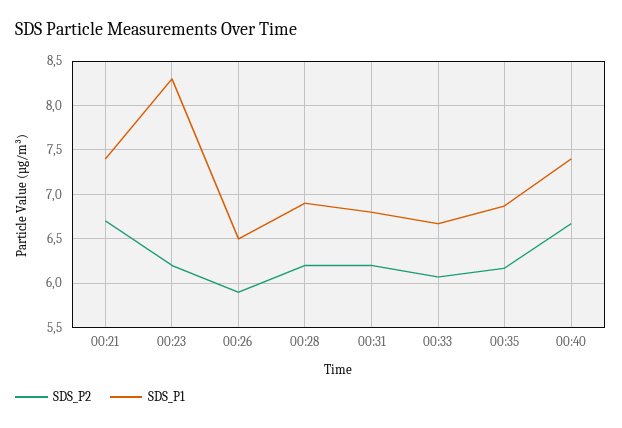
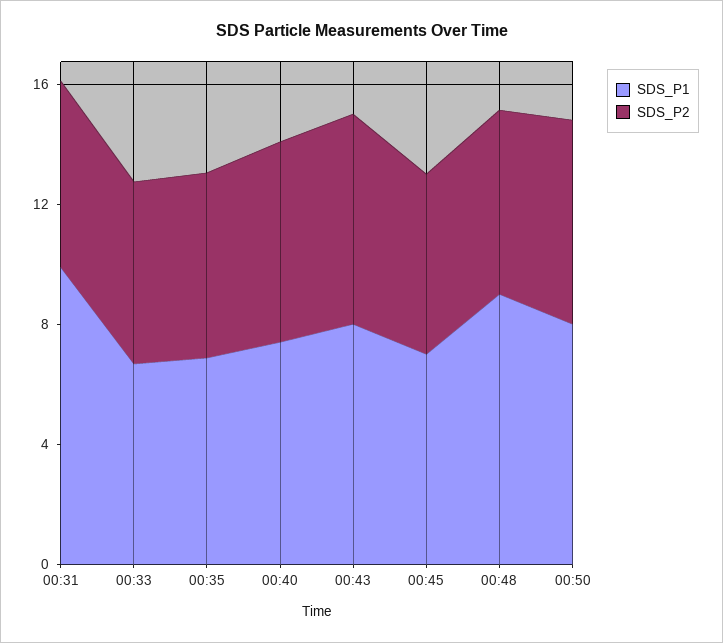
SDS_P2, 00:21: 6.7 -> none
SDS_P1, 00:21: 7.4 -> none
SDS_P2, 00:23: 6.2 -> none
SDS_P1, 00:23: 8.3 -> none
SDS_P2, 00:26: 5.9 -> none
SDS_P1, 00:26: 6.5 -> none
SDS_P2, 00:28: 6.2 -> none
SDS_P1, 00:28: 6.9 -> none
SDS_P1, 00:31: 6.8 -> 10
SDS_P1, 00:43: none -> 8
SDS_P2, 00:43: none -> 7
SDS_P1, 00:45: none -> 7
SDS_P2, 00:45: none -> 6
SDS_P1, 00:48: none -> 9
SDS_P2, 00:48: none -> 6
SDS_P1, 00:50: none -> 8
SDS_P2, 00:50: none -> 7

